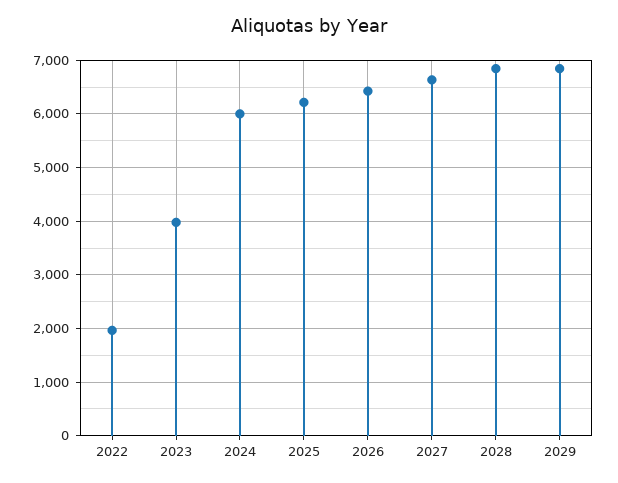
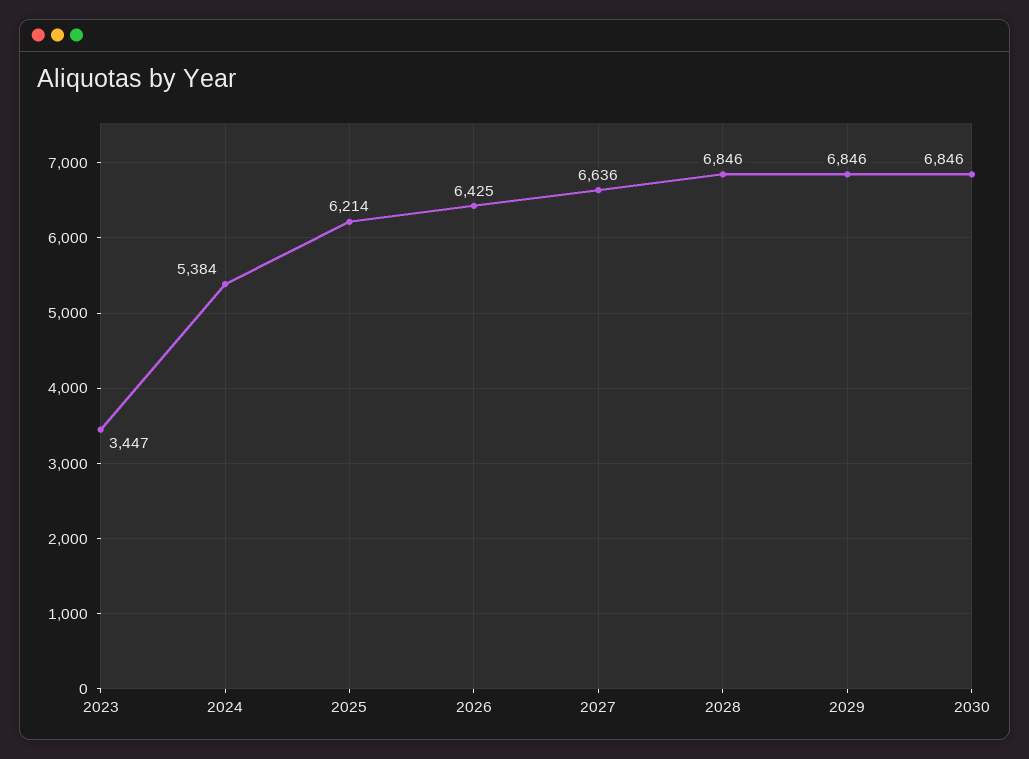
2022: 2000 -> none
2023: 4000 -> 3447
2024: 6000 -> 5384
2030: none -> 6846

